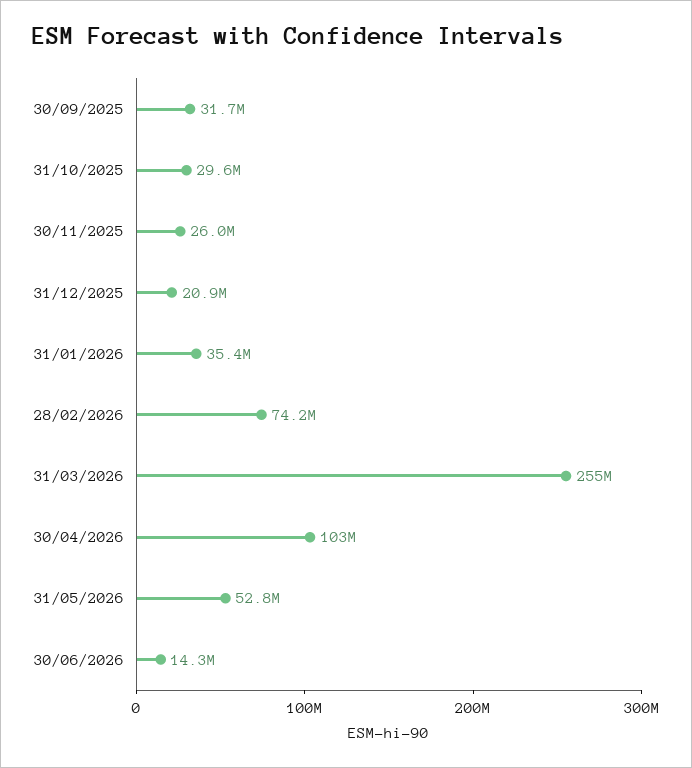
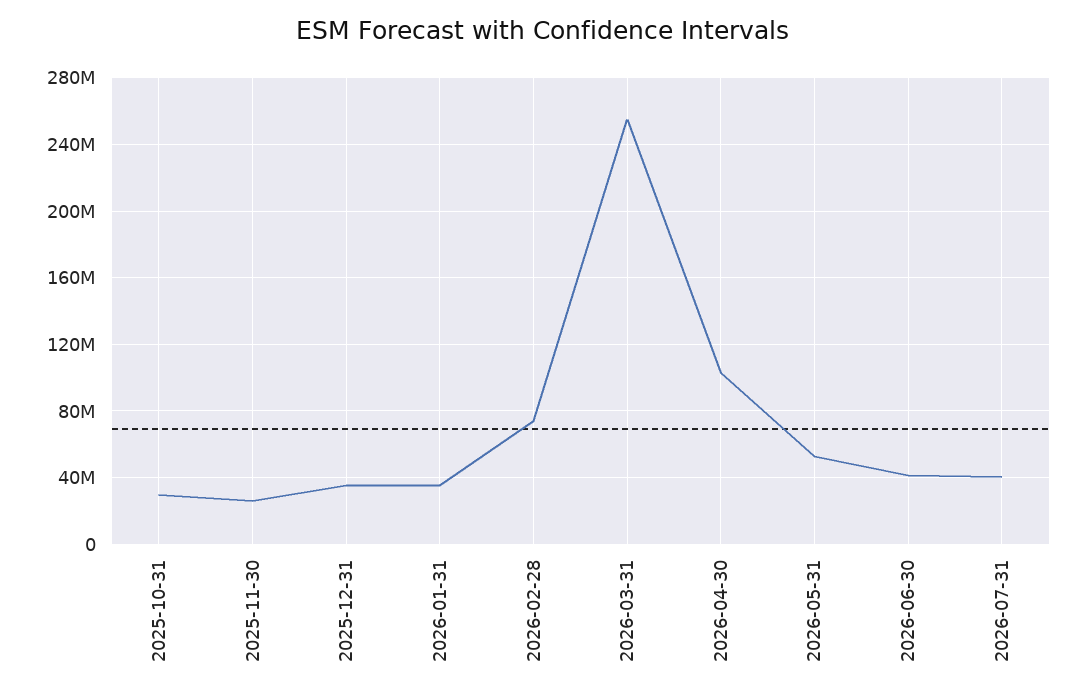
30/09/2025: 31700000 -> none
31/12/2025: 20900000 -> 35000000
30/06/2026: 14300000 -> 40000000
2026-07-31: none -> 40000000

